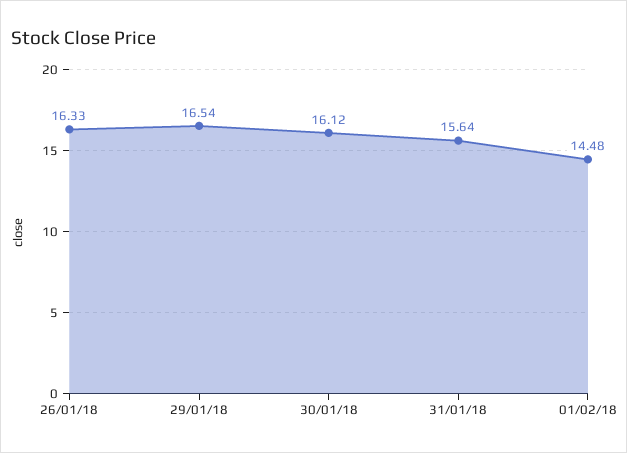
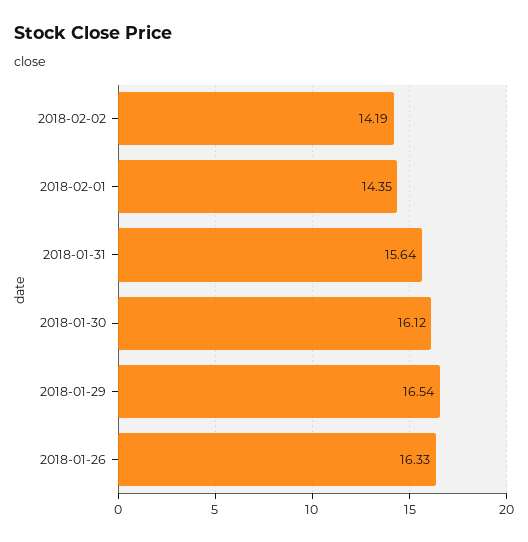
01/02/18: 14.48 -> 14.35
2018-02-02: none -> 14.19

